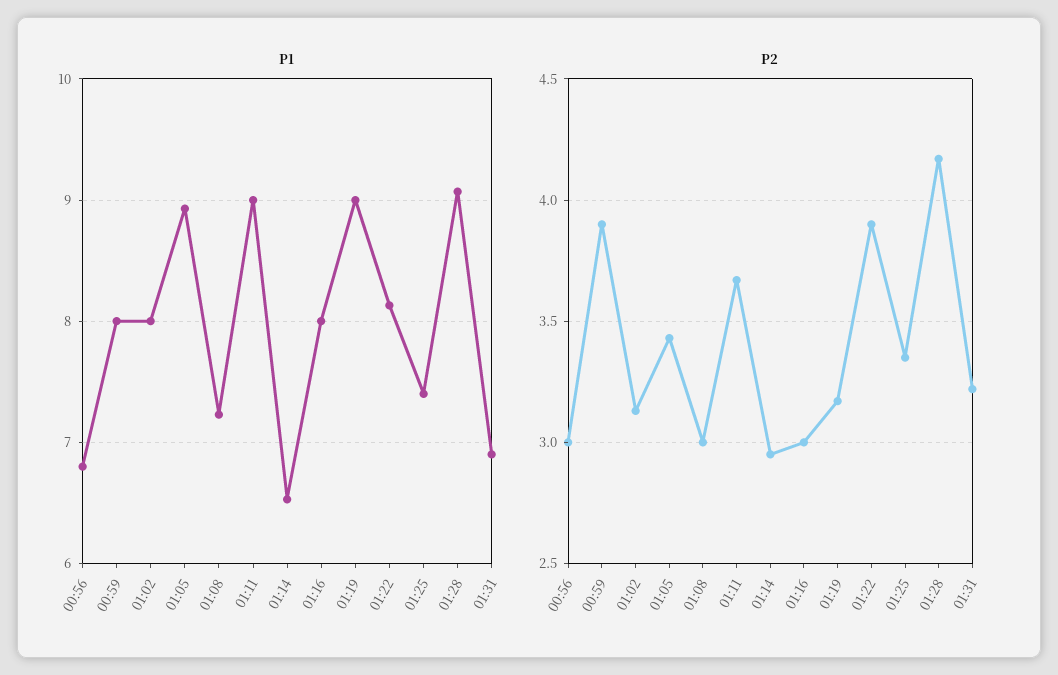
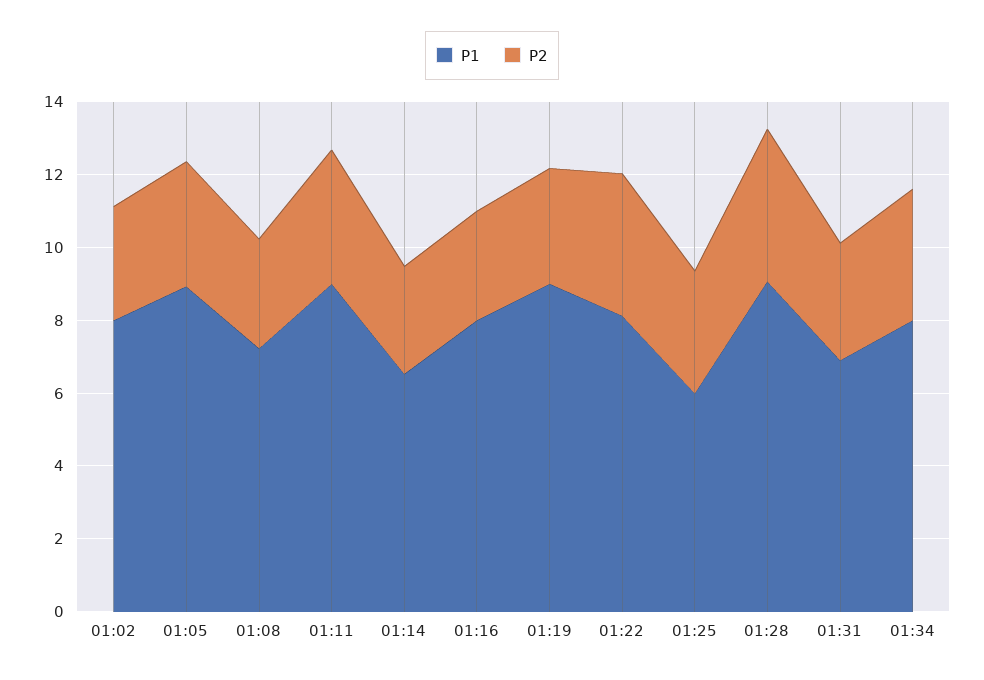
P1, 00:56: 6.8 -> none
P1, 00:59: 8 -> none
P1, 01:25: 7.4 -> 6
P2, 00:56: 3 -> none
P2, 00:59: 3.9 -> none
P1, 01:34: none -> 8
P2, 01:34: none -> 3.5

